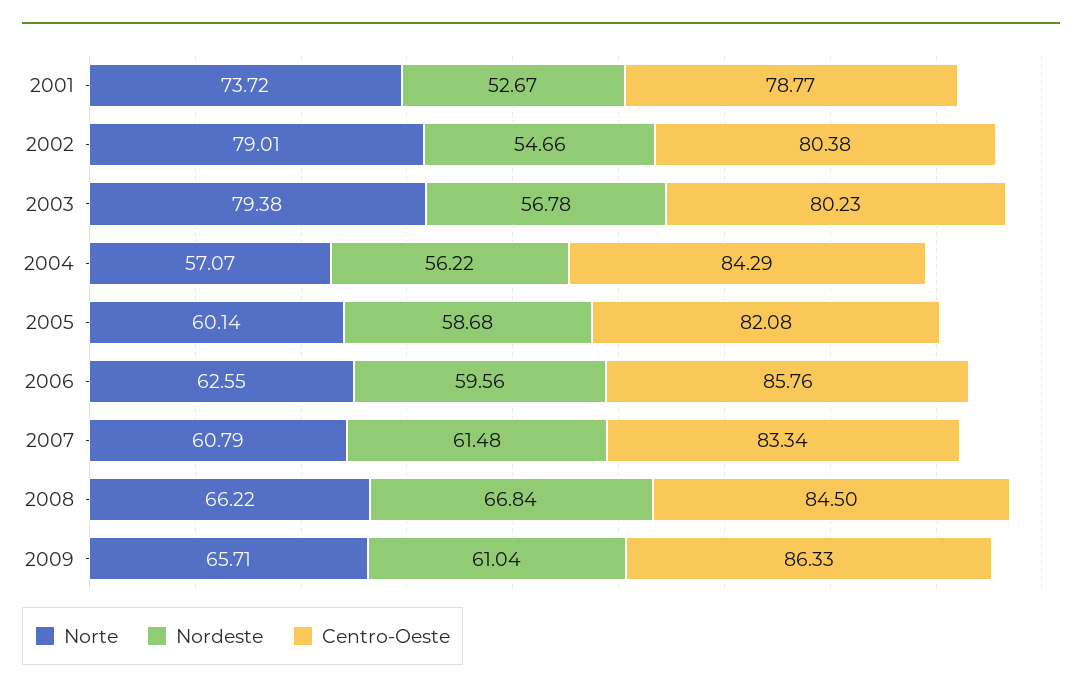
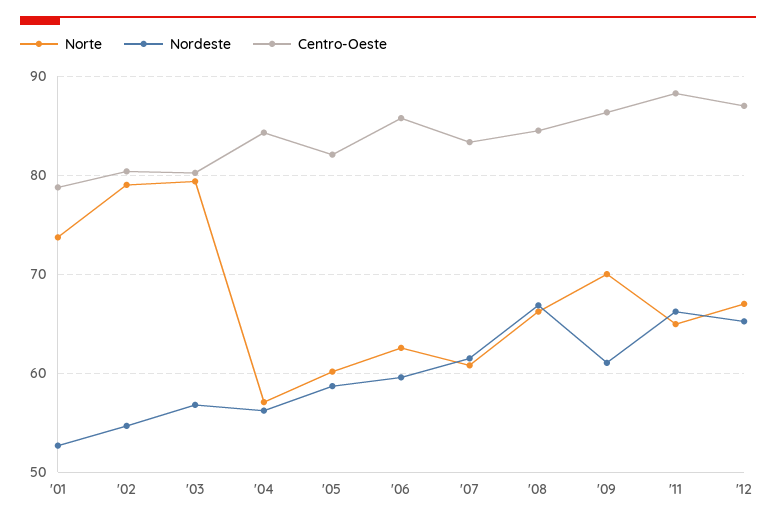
Norte, 2009: 65.71 -> 70
Norte, '11: none -> 65
Nordeste, '11: none -> 66
Centro-Oeste, '11: none -> 88
Norte, '12: none -> 67
Nordeste, '12: none -> 65
Centro-Oeste, '12: none -> 87

